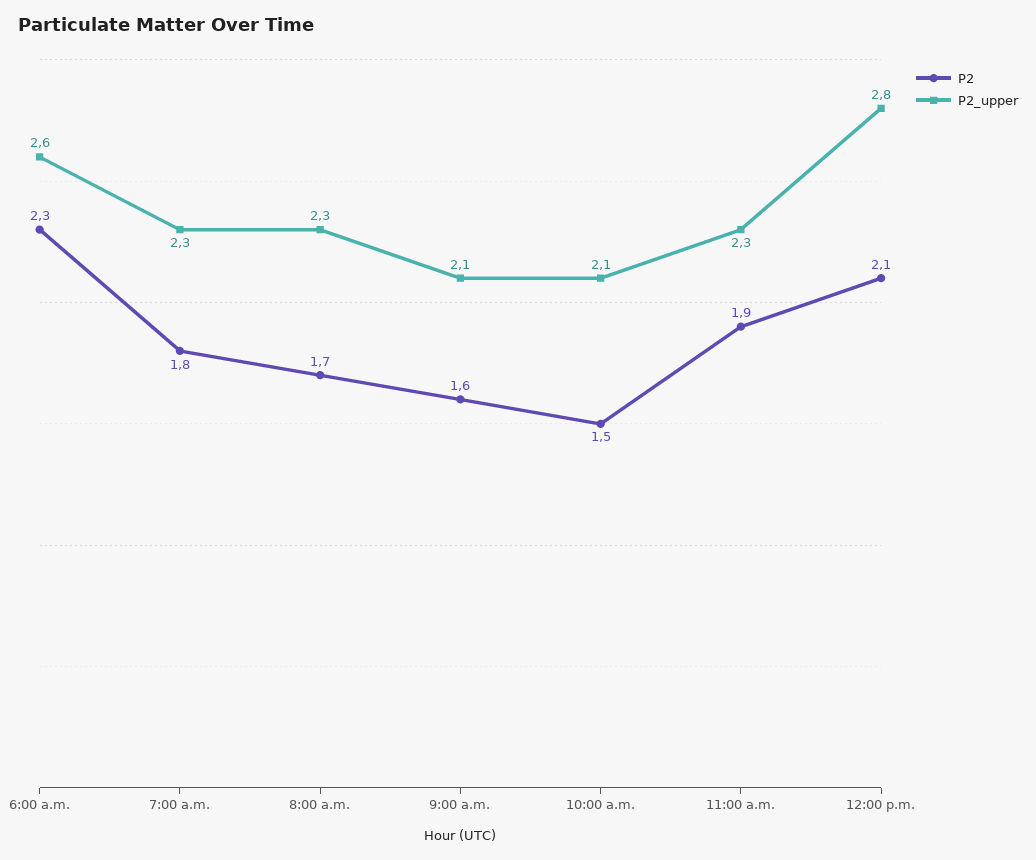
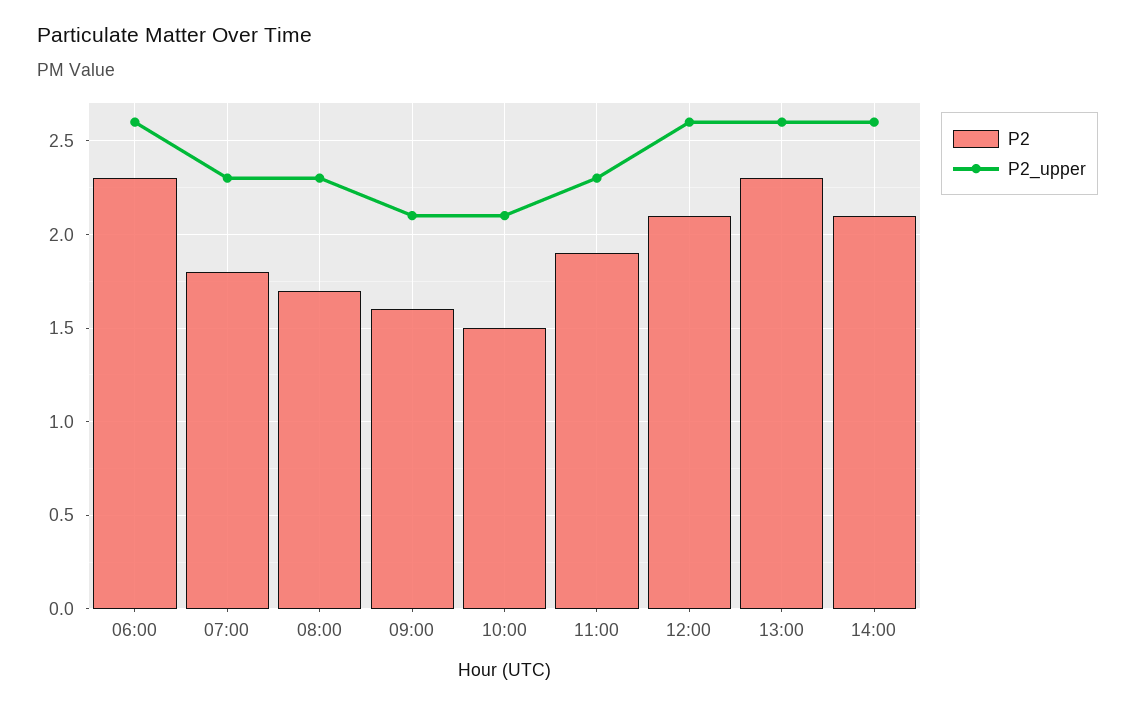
P2_upper, 12:00 p.m.: 2.8 -> 2.6
P2, 13:00: none -> 2.3
P2_upper, 13:00: none -> 2.6
P2, 14:00: none -> 2.1
P2_upper, 14:00: none -> 2.6

